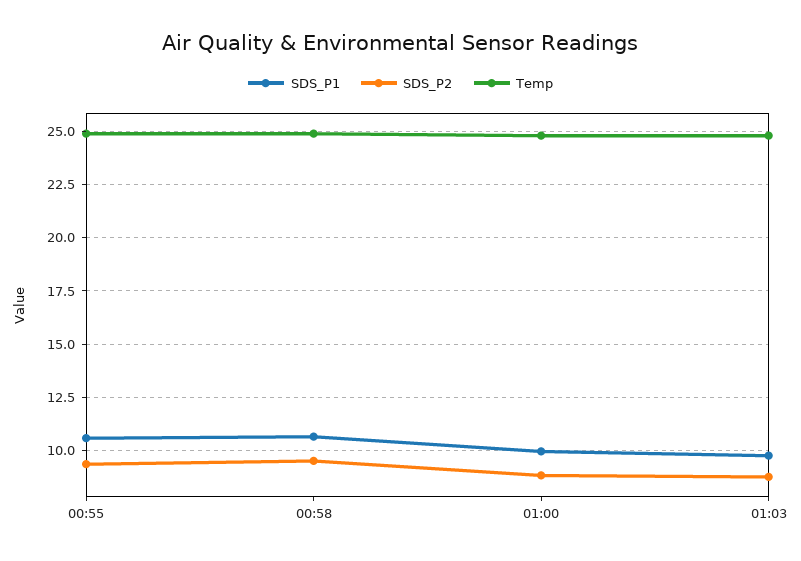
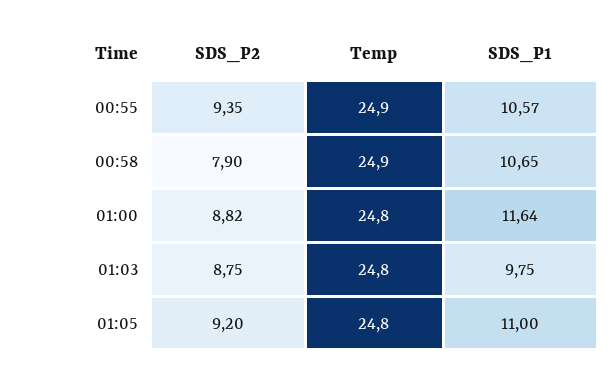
SDS_P2, 00:58: 9.5 -> 7.9
SDS_P1, 01:00: 10 -> 11.64
SDS_P2, 01:05: none -> 9.2
Temp, 01:05: none -> 24.8
SDS_P1, 01:05: none -> 11

